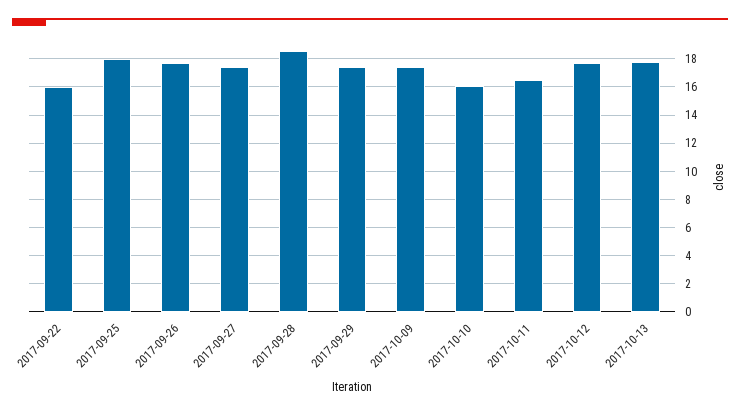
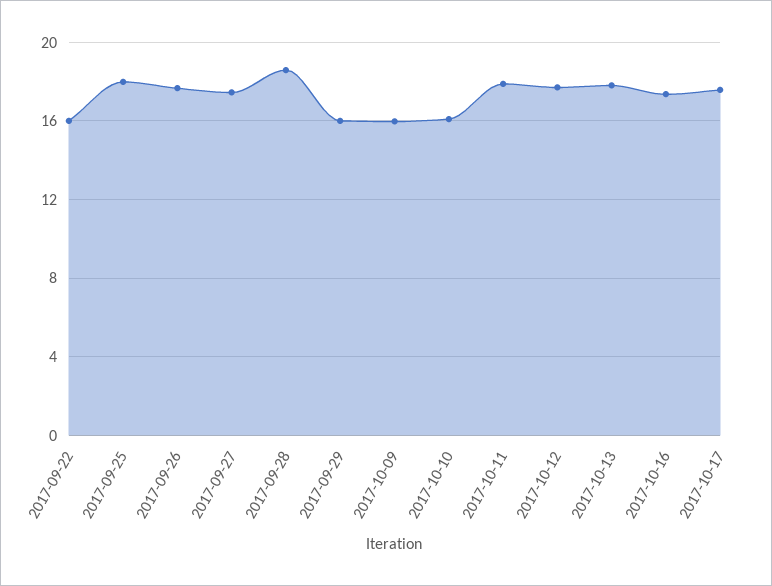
2017-09-29: 17.5 -> 16
2017-10-09: 17.5 -> 16
2017-10-11: 16.5 -> 18
2017-10-16: none -> 17.5
2017-10-17: none -> 17.5

